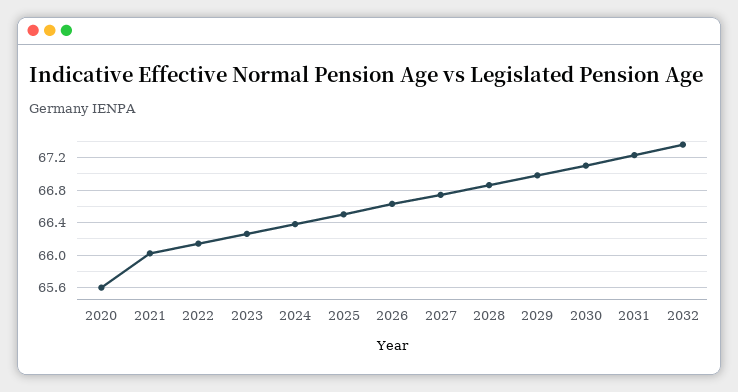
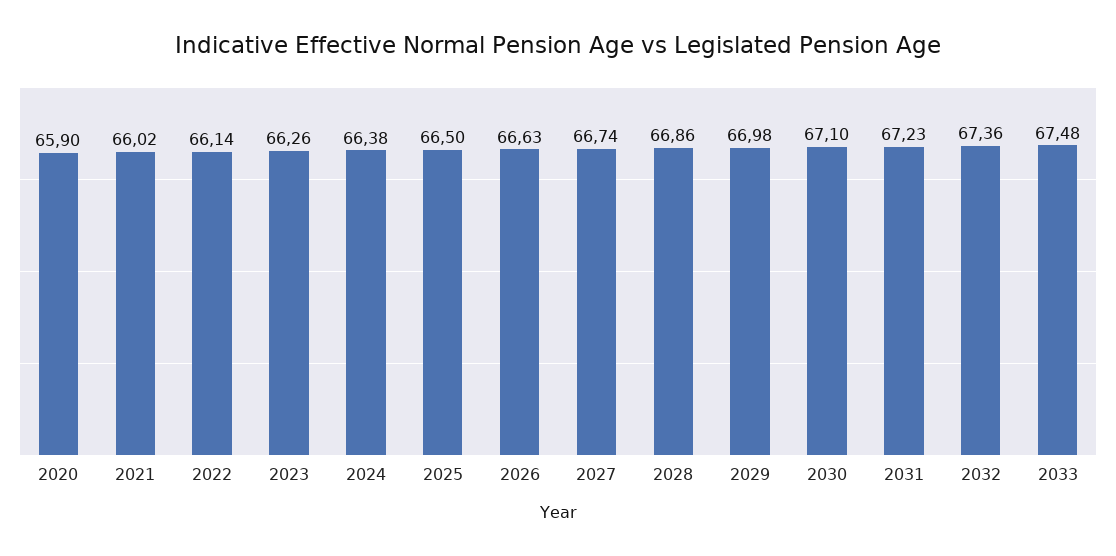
2020: 65.6 -> 65.9
2033: none -> 67.48

